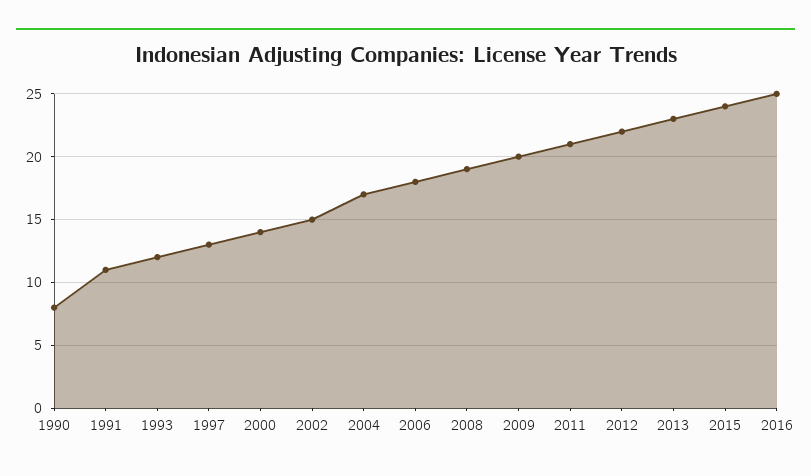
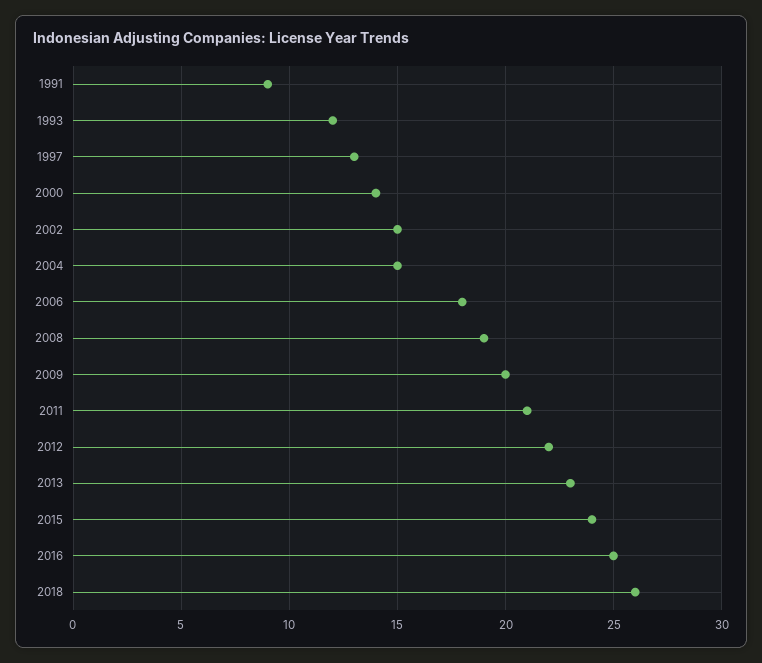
1990: 8 -> none
1991: 11 -> 9
2004: 17 -> 15
2018: none -> 26

